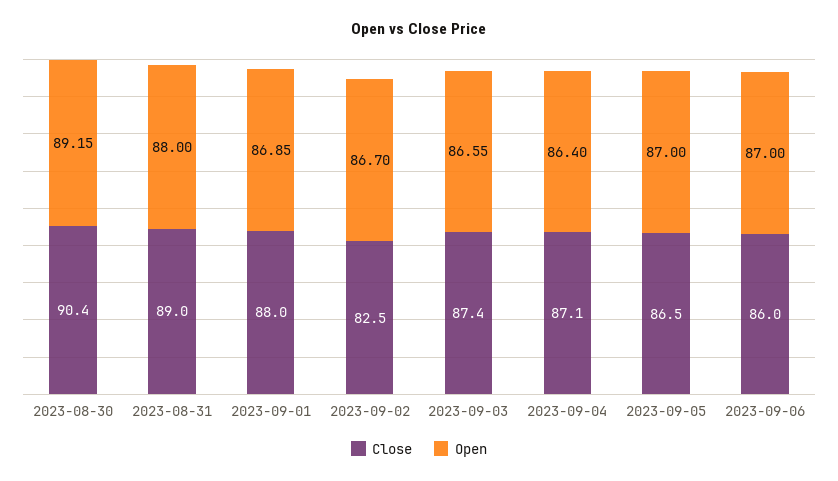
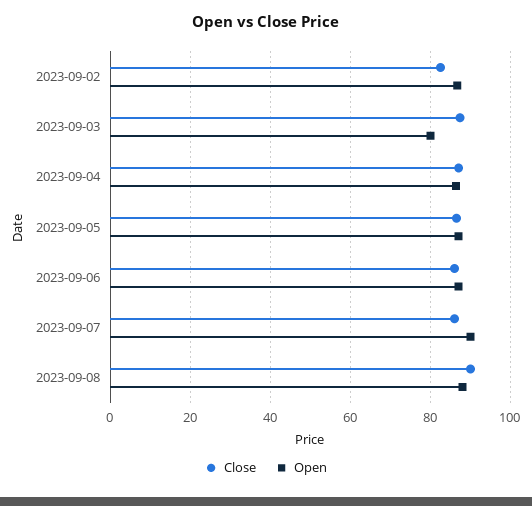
Close, 2023-08-30: 90.4 -> none
Open, 2023-08-30: 89.15 -> none
Close, 2023-08-31: 89 -> none
Open, 2023-08-31: 88 -> none
Close, 2023-09-01: 88 -> none
Open, 2023-09-01: 86.85 -> none
Open, 2023-09-03: 86.55 -> 80
Close, 2023-09-07: none -> 86
Open, 2023-09-07: none -> 90
Close, 2023-09-08: none -> 90
Open, 2023-09-08: none -> 88

